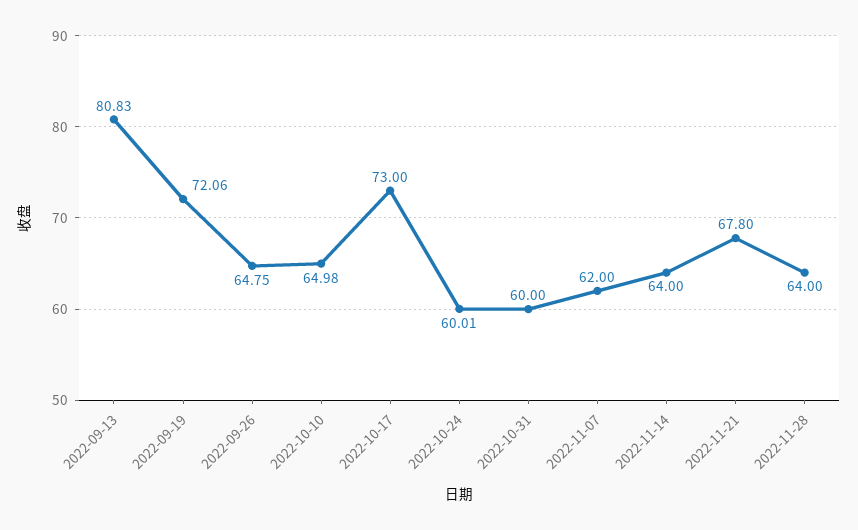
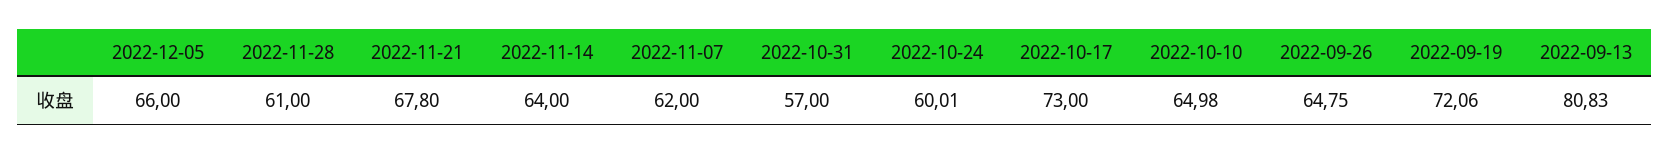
2022-10-31: 60 -> 57
2022-11-28: 64 -> 61
2022-12-05: none -> 66

